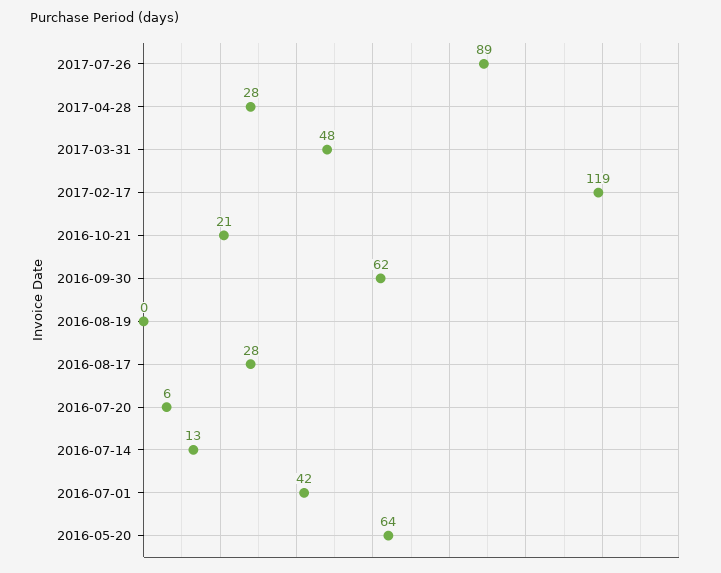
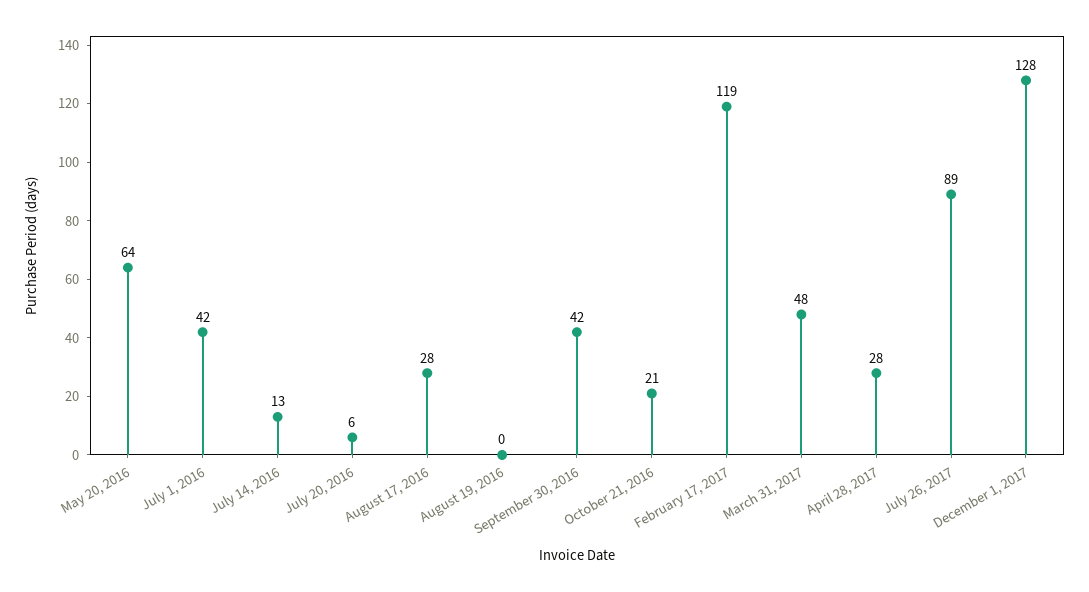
2016-09-30: 62 -> 42
December 1, 2017: none -> 128

